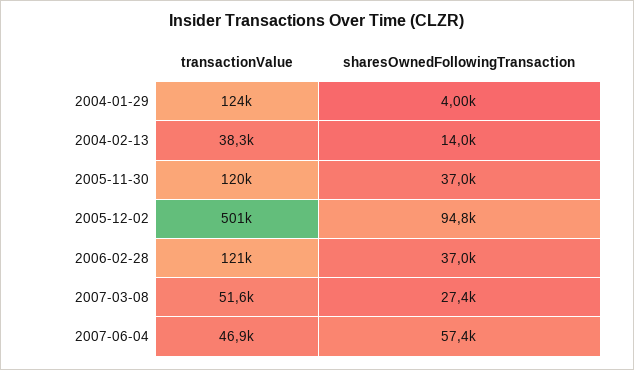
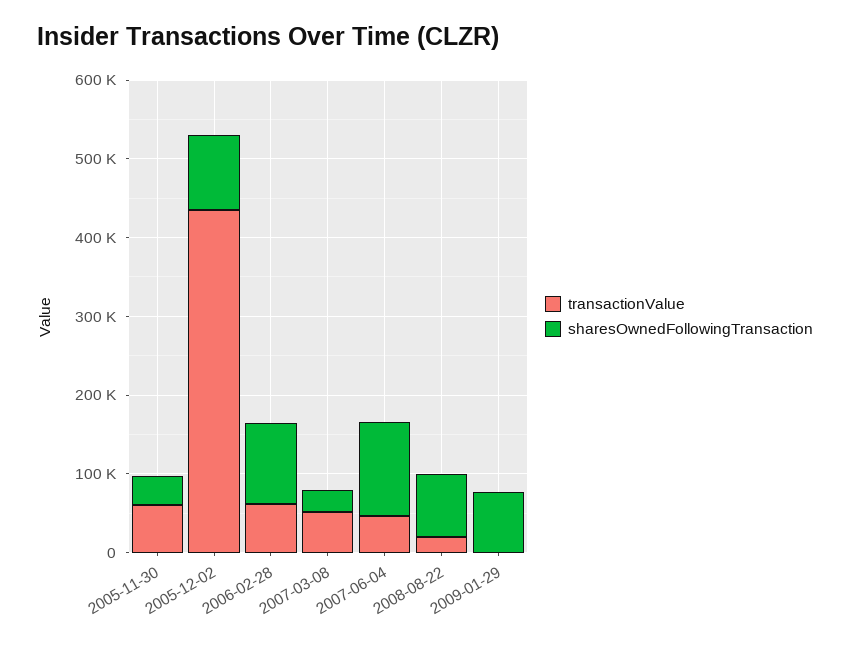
transactionValue, 2004-01-29: 124000 -> none
sharesOwnedFollowingTransaction, 2004-01-29: 4000 -> none
transactionValue, 2004-02-13: 38300 -> none
sharesOwnedFollowingTransaction, 2004-02-13: 14000 -> none
transactionValue, 2005-11-30: 120000 -> 60000
transactionValue, 2005-12-02: 501000 -> 440000
transactionValue, 2006-02-28: 121000 -> 60000
sharesOwnedFollowingTransaction, 2006-02-28: 37000 -> 100000
sharesOwnedFollowingTransaction, 2007-06-04: 57400 -> 120000
transactionValue, 2008-08-22: none -> 20000
sharesOwnedFollowingTransaction, 2008-08-22: none -> 80000
transactionValue, 2009-01-29: none -> 0
sharesOwnedFollowingTransaction, 2009-01-29: none -> 80000

